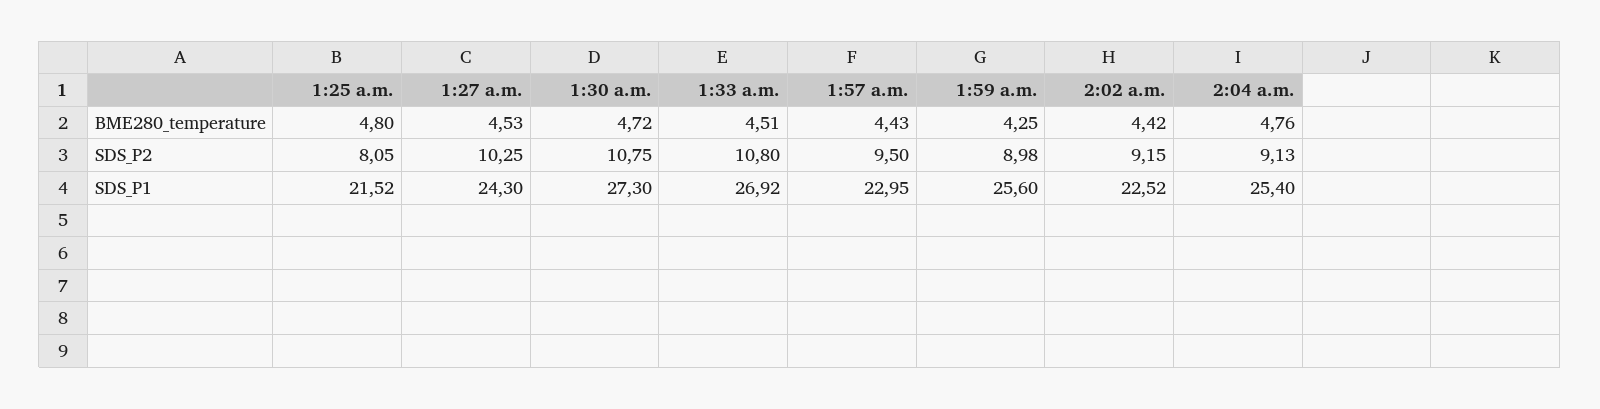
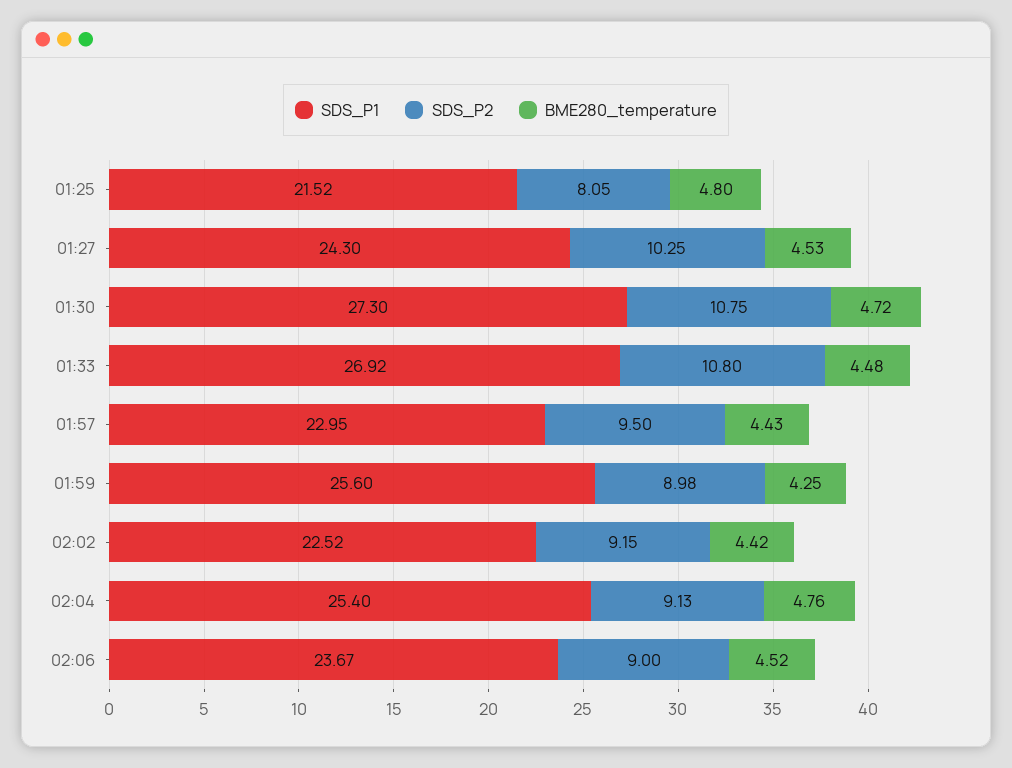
BME280_temperature, 1:33 a.m.: 4.51 -> 4.48
SDS_P1, 02:06: none -> 23.67
SDS_P2, 02:06: none -> 9
BME280_temperature, 02:06: none -> 4.52

